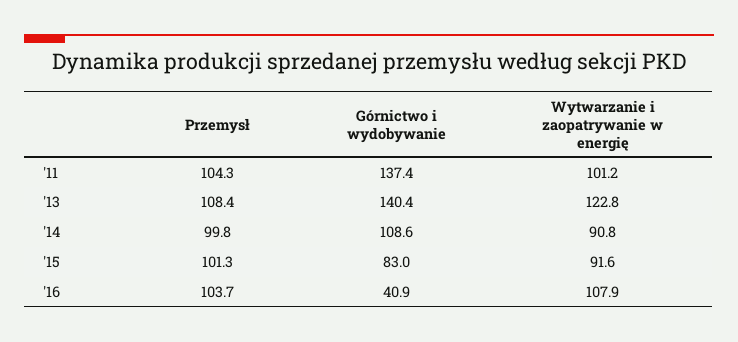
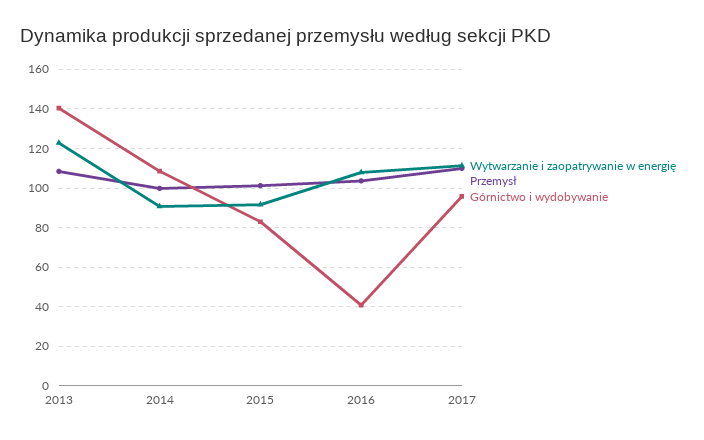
Przemysł, '11: 104.3 -> none
Górnictwo i wydobywanie, '11: 137.4 -> none
Wytwarzanie i zaopatrywanie w energię, '11: 101.2 -> none
Wytwarzanie i zaopatrywanie w energię, 2017: none -> 110
Przemysł, 2017: none -> 110
Górnictwo i wydobywanie, 2017: none -> 95

